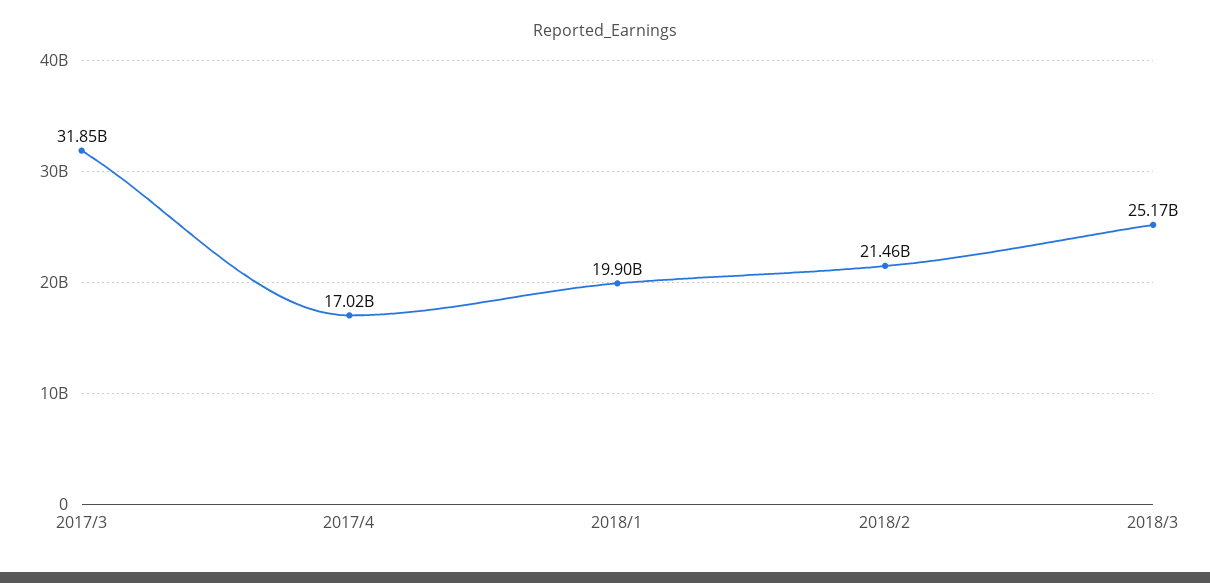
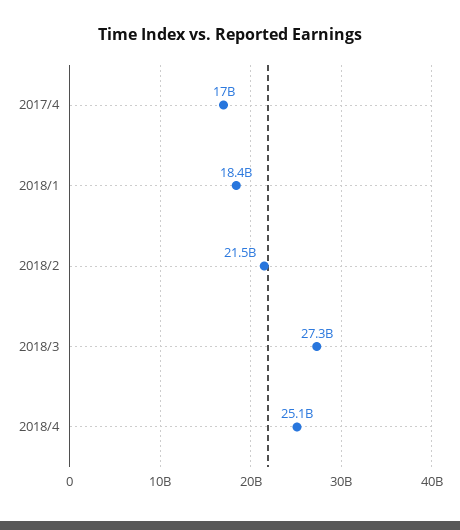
2017/3: 31850000000 -> none
2018/1: 19900000000 -> 18400000000
2018/3: 25170000000 -> 27300000000
2018/4: none -> 25100000000

